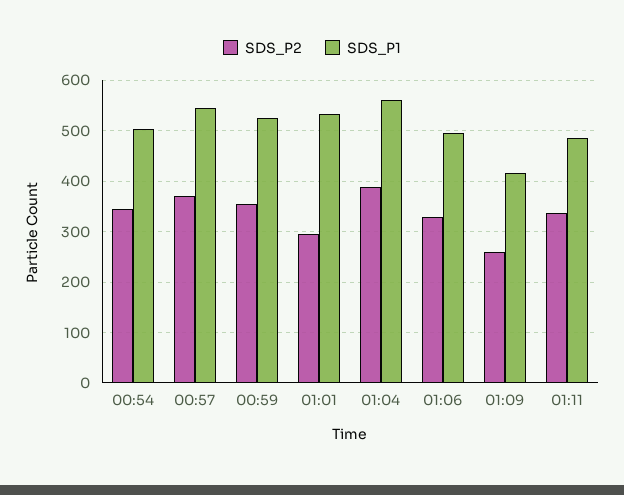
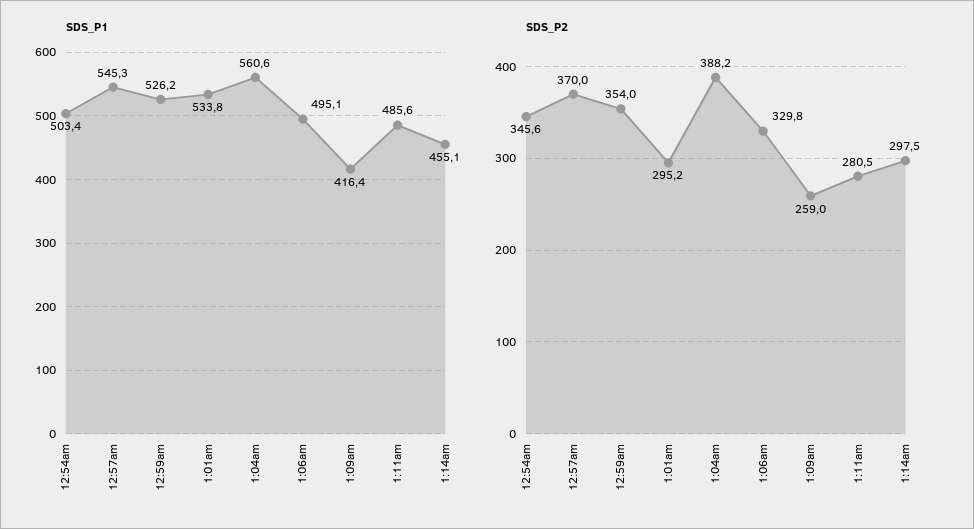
SDS_P2, 01:11: 340 -> 280.5
SDS_P1, 1:14am: none -> 455.1
SDS_P2, 1:14am: none -> 297.5

